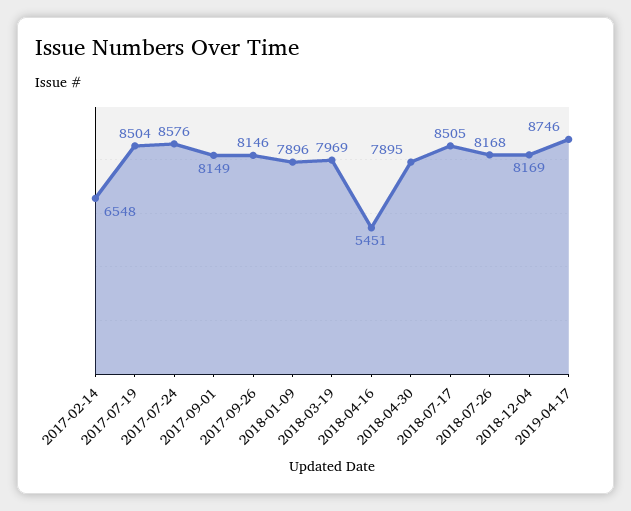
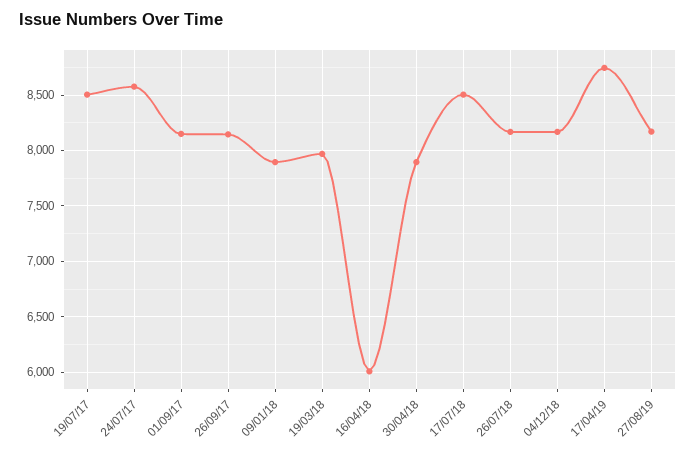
2017-02-14: 6548 -> none
2018-04-16: 5451 -> 6000
27/08/19: none -> 8200

